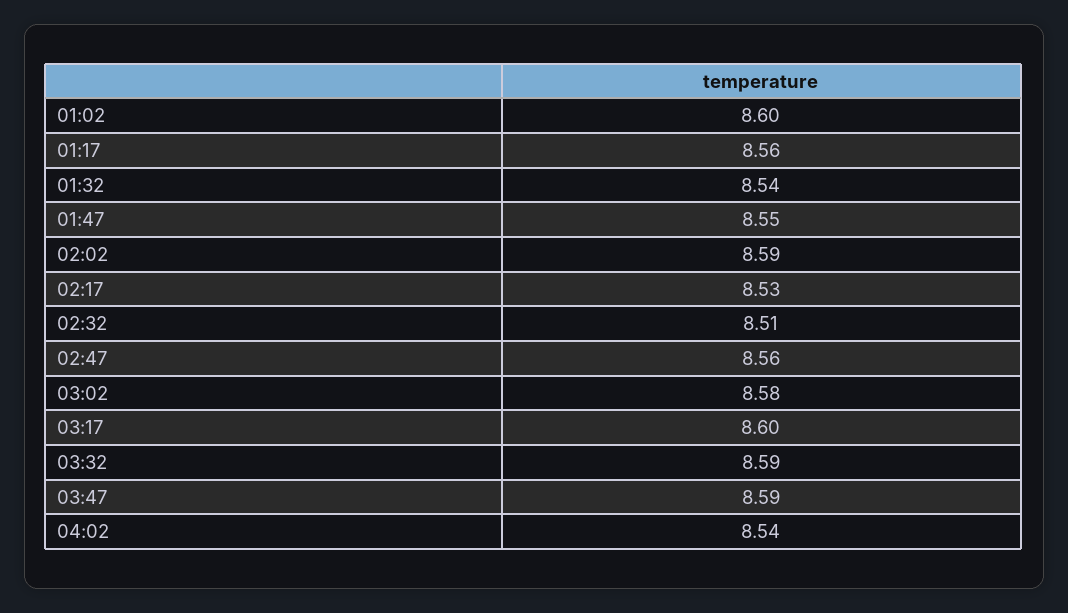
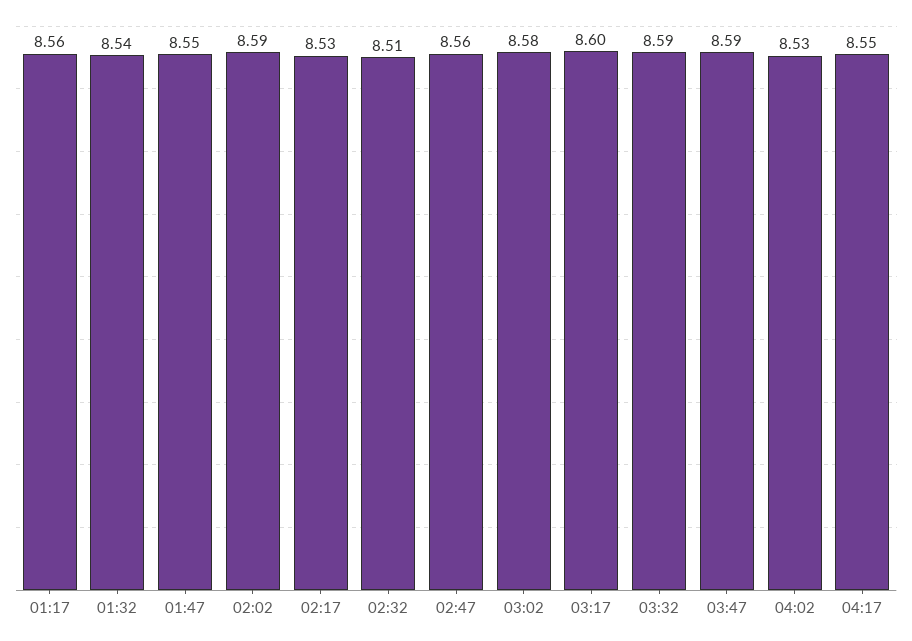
01:02: 8.6 -> none
04:02: 8.54 -> 8.53
04:17: none -> 8.55

